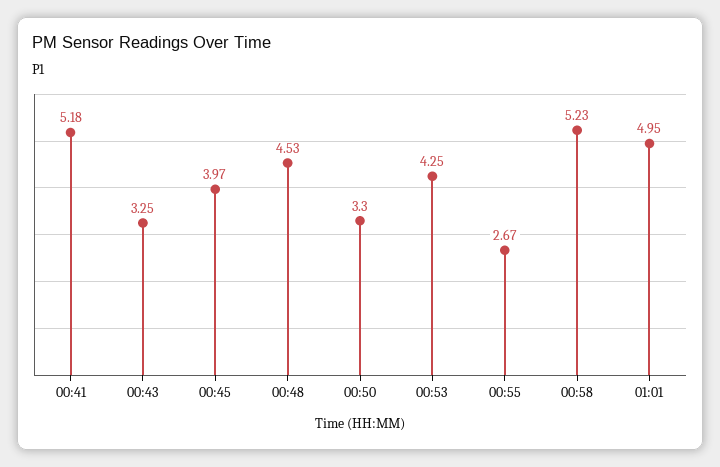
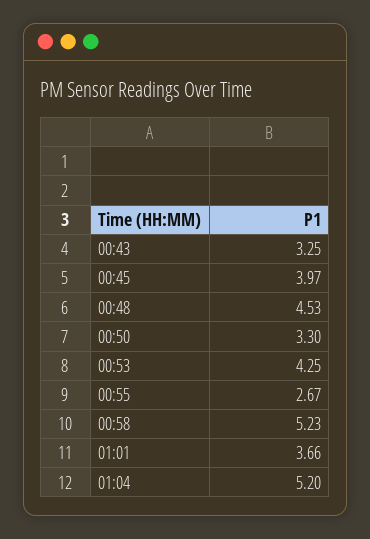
00:41: 5.18 -> none
01:01: 4.95 -> 3.66
01:04: none -> 5.2

